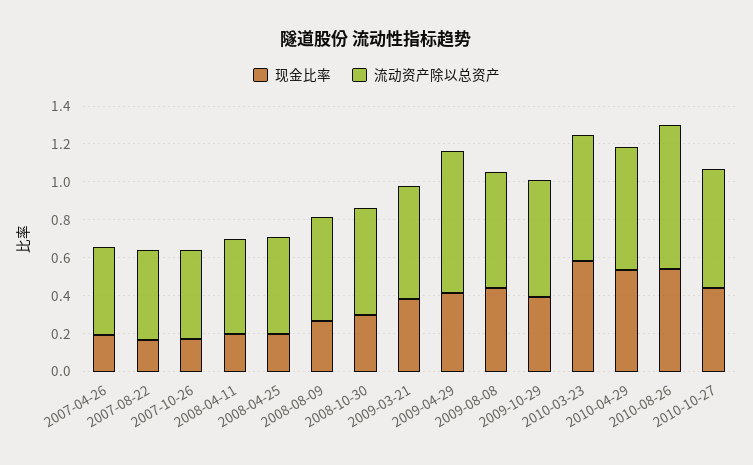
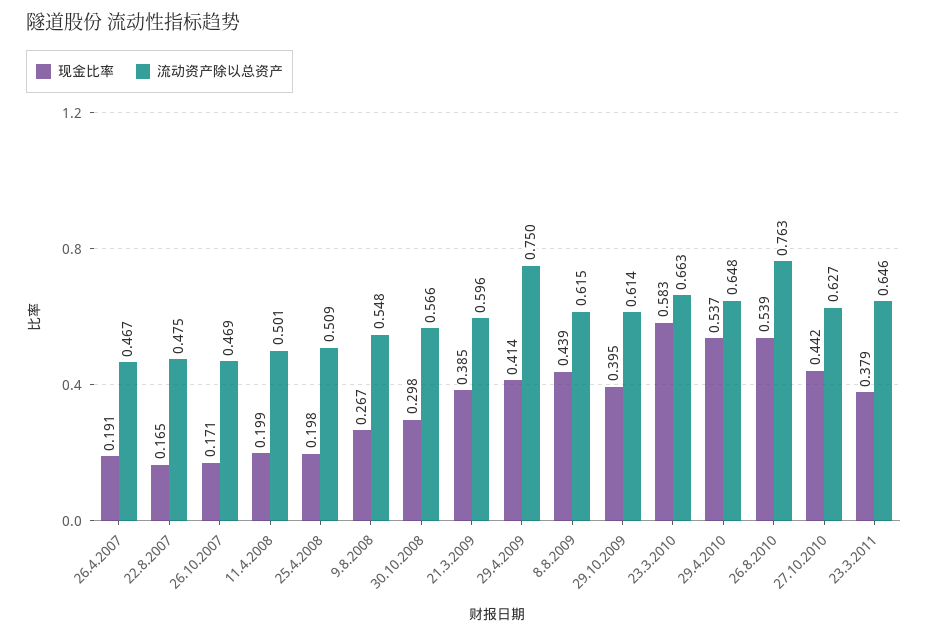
现金比率, 23.3.2011: none -> 0.379
流动资产除以总资产, 23.3.2011: none -> 0.646

